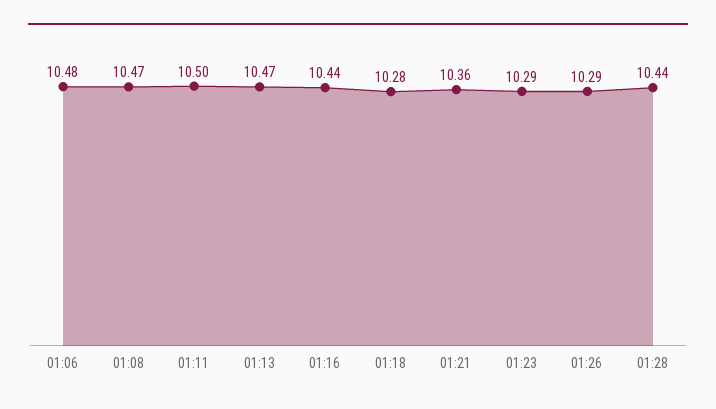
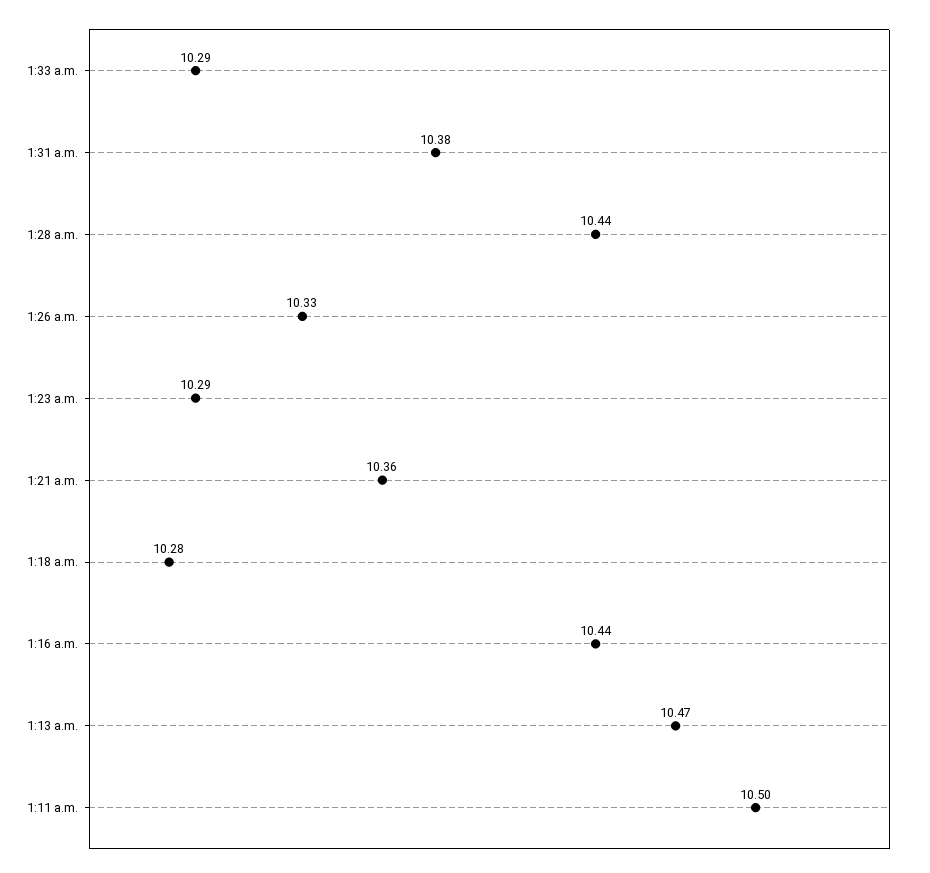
01:06: 10.48 -> none
01:08: 10.47 -> none
01:26: 10.29 -> 10.33
1:33 a.m.: none -> 10.29
1:31 a.m.: none -> 10.38

